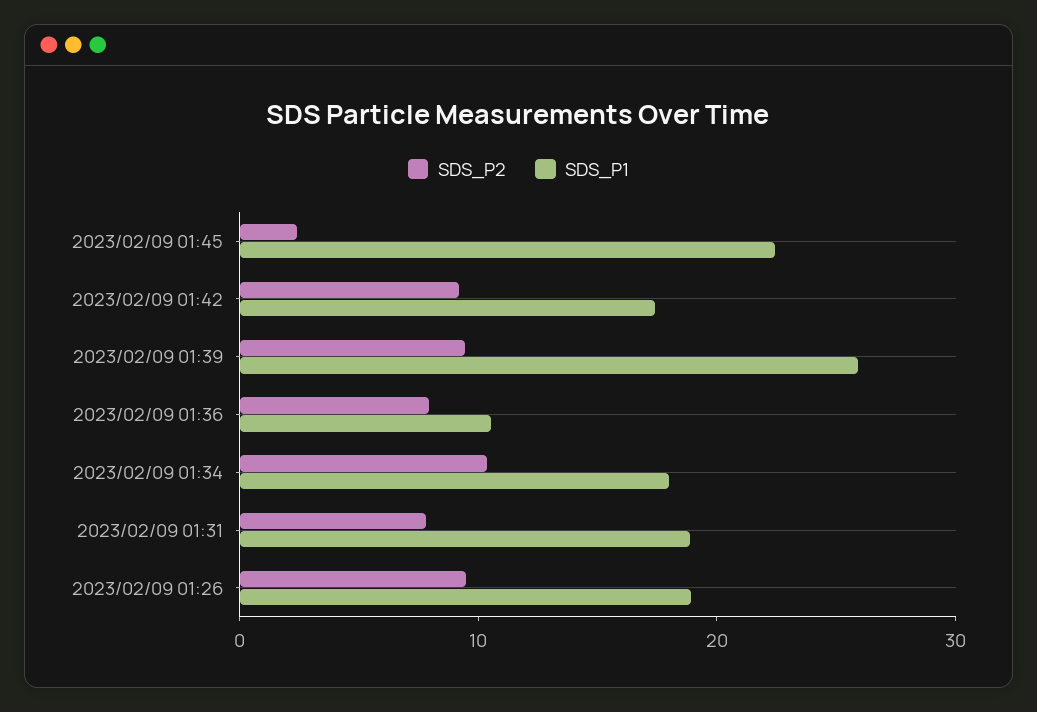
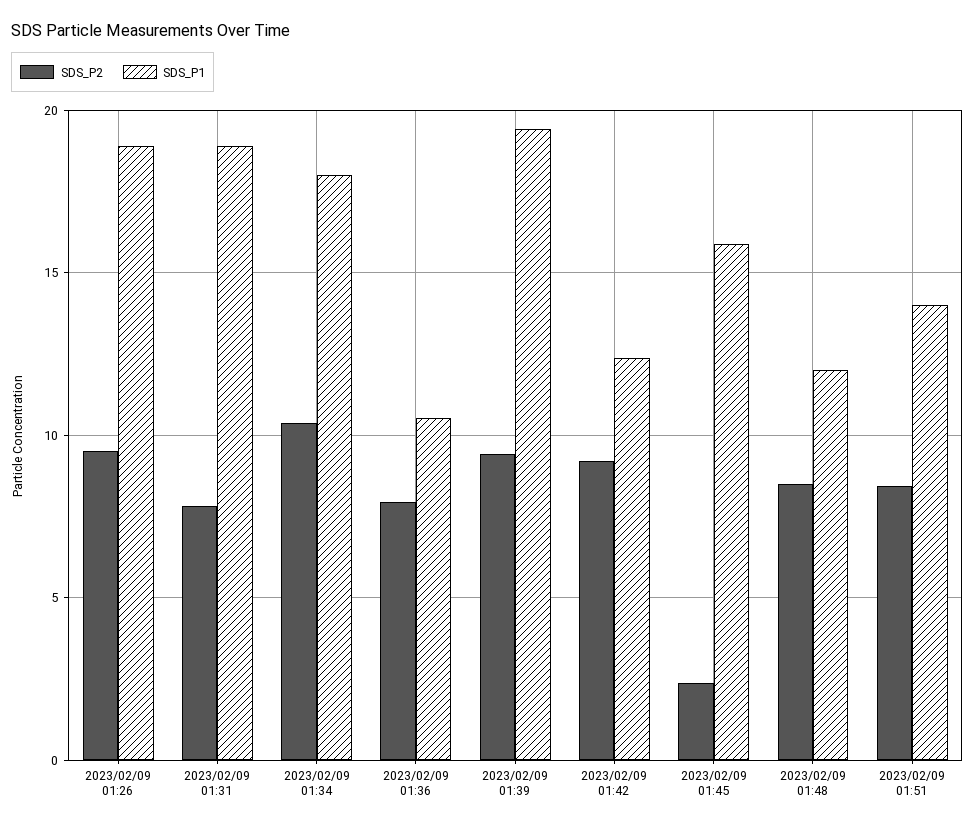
SDS_P1, 2023/02/09 01:45: 22 -> 16
SDS_P1, 2023/02/09 01:42: 18 -> 12.5
SDS_P1, 2023/02/09 01:39: 26 -> 19.5
SDS_P2, 2023/02/09 01:48: none -> 8.5
SDS_P1, 2023/02/09 01:48: none -> 12
SDS_P2, 2023/02/09 01:51: none -> 8.5
SDS_P1, 2023/02/09 01:51: none -> 14

